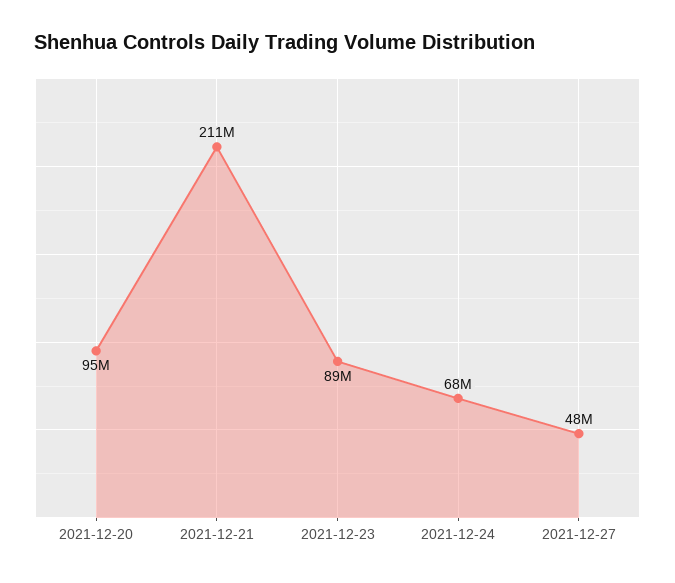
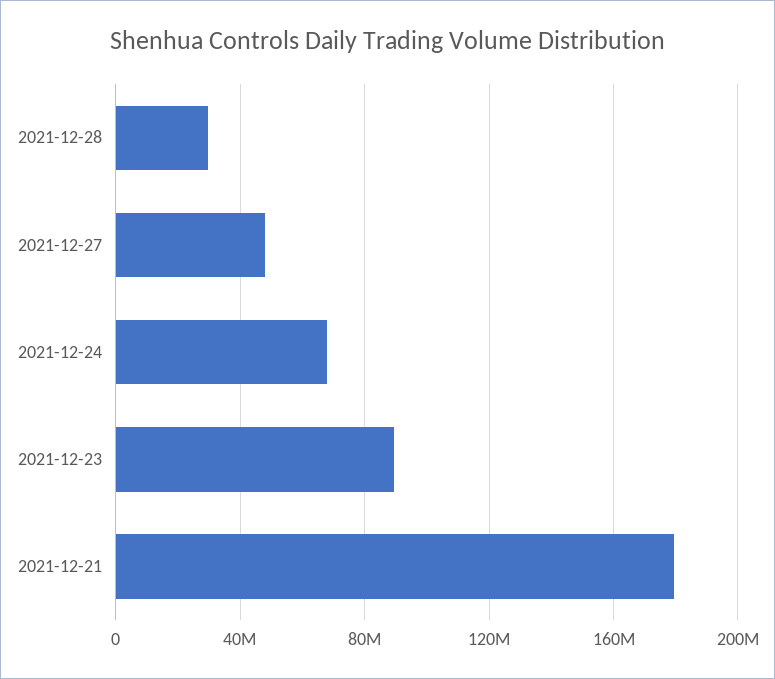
2021-12-20: 95000000 -> none
2021-12-21: 211000000 -> 180000000
2021-12-28: none -> 30000000

